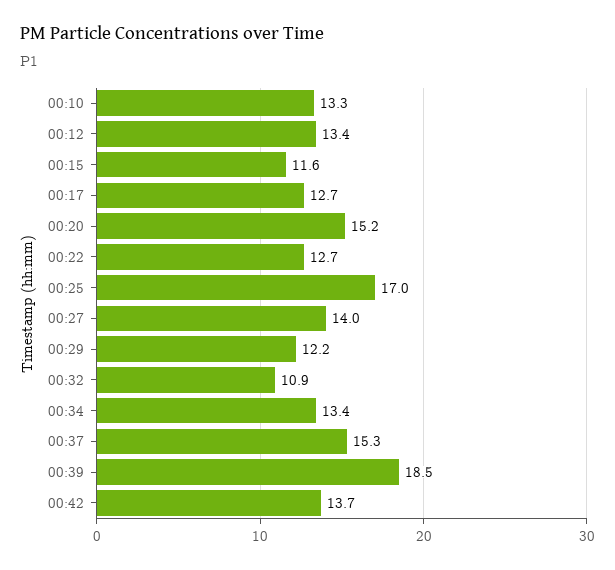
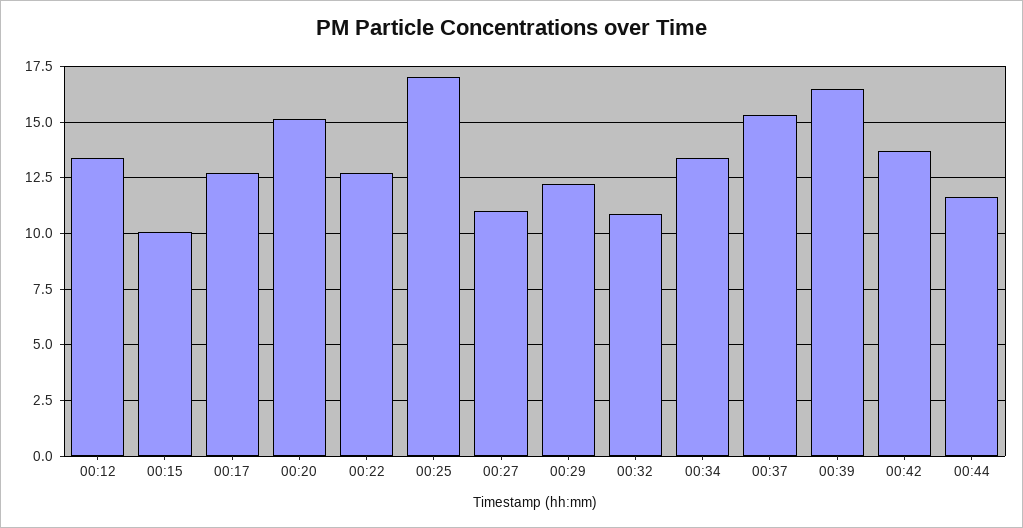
00:10: 13.3 -> none
00:15: 11.6 -> 10
00:27: 14 -> 11
00:39: 18.5 -> 16.5
00:44: none -> 11.5

